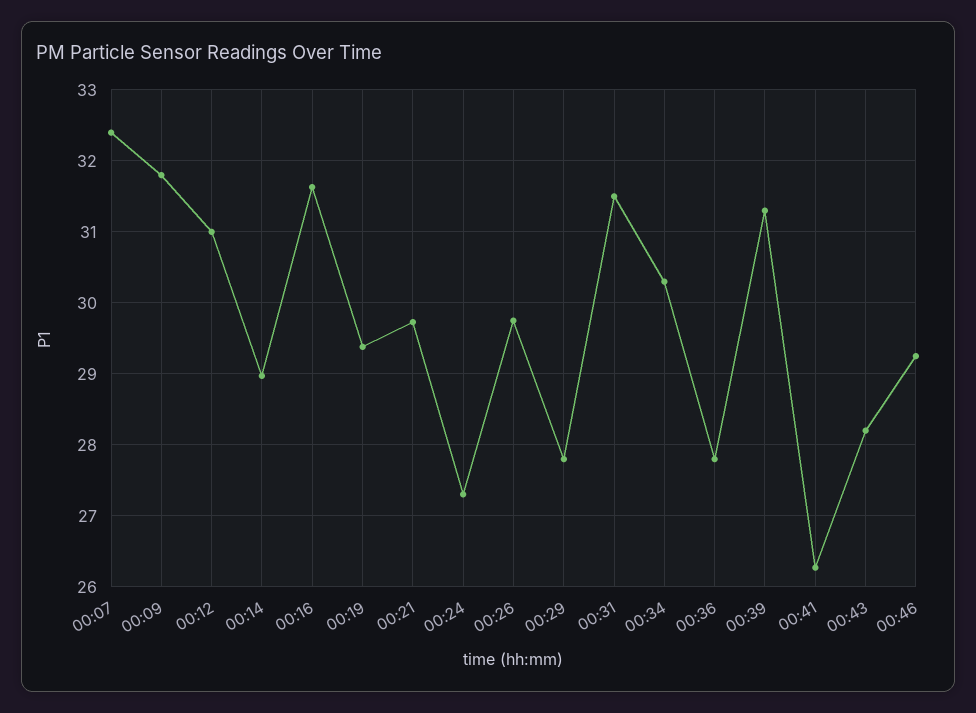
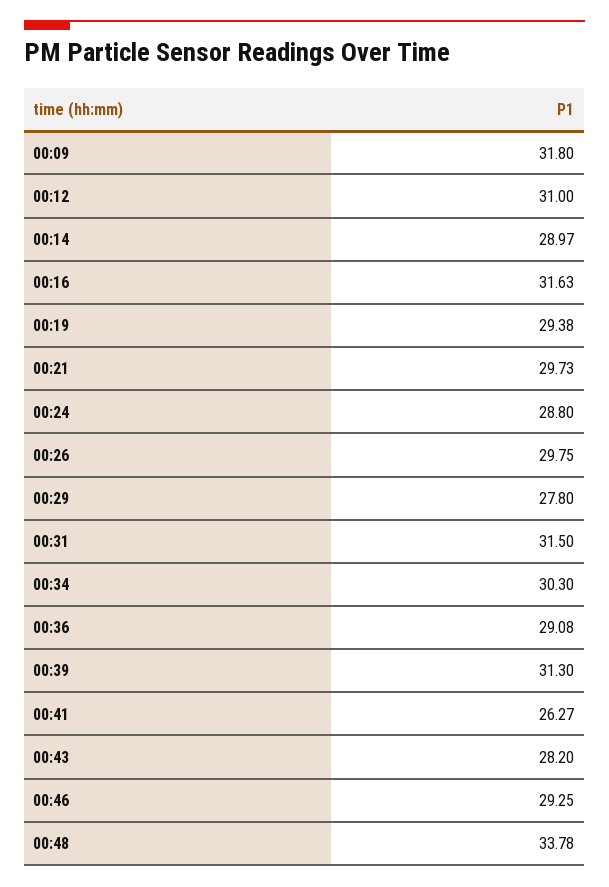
00:07: 32.4 -> none
00:24: 27.3 -> 28.8
00:36: 27.8 -> 29.08
00:48: none -> 33.78

